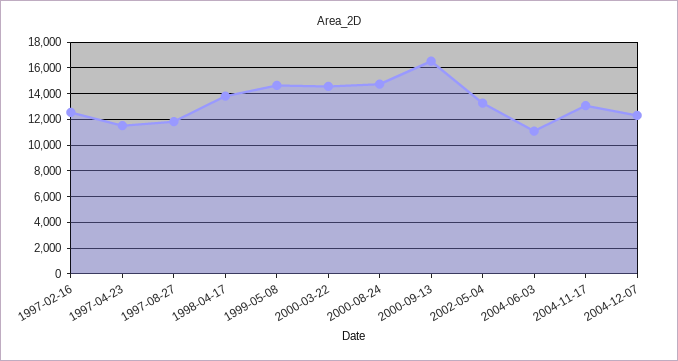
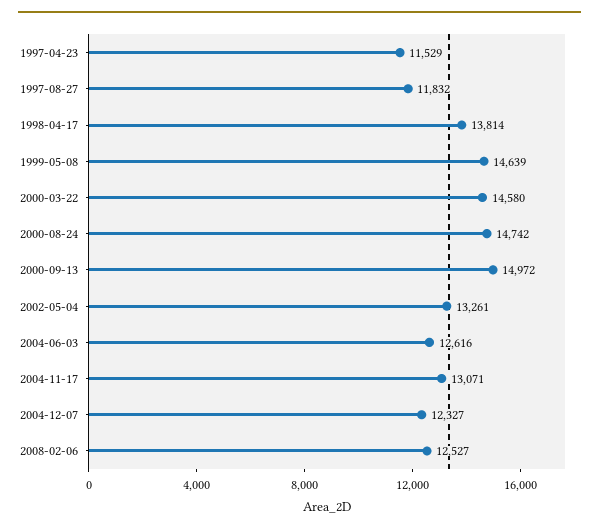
1997-02-16: 12500 -> none
2000-09-13: 16500 -> 14972
2004-06-03: 11000 -> 12616
2008-02-06: none -> 12527

